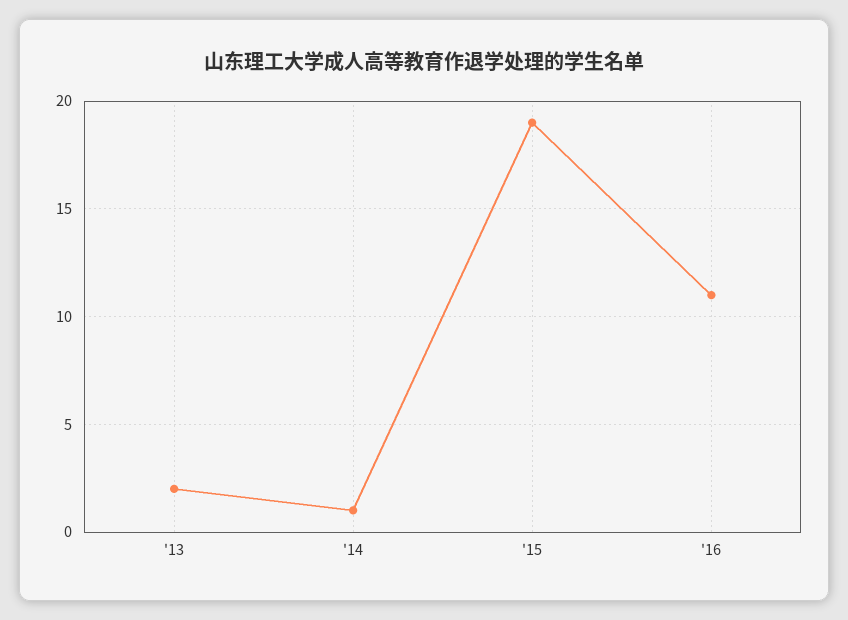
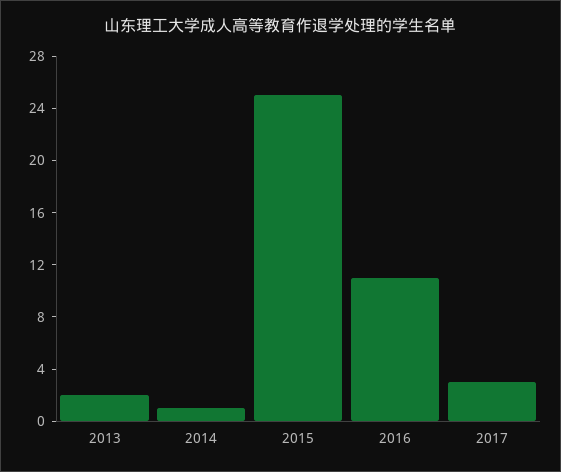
'15: 19 -> 25
2017: none -> 3

